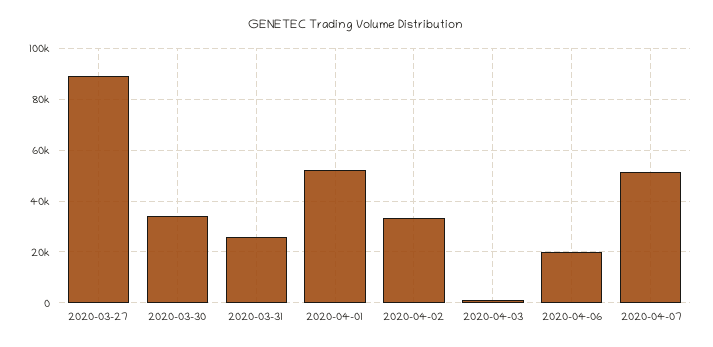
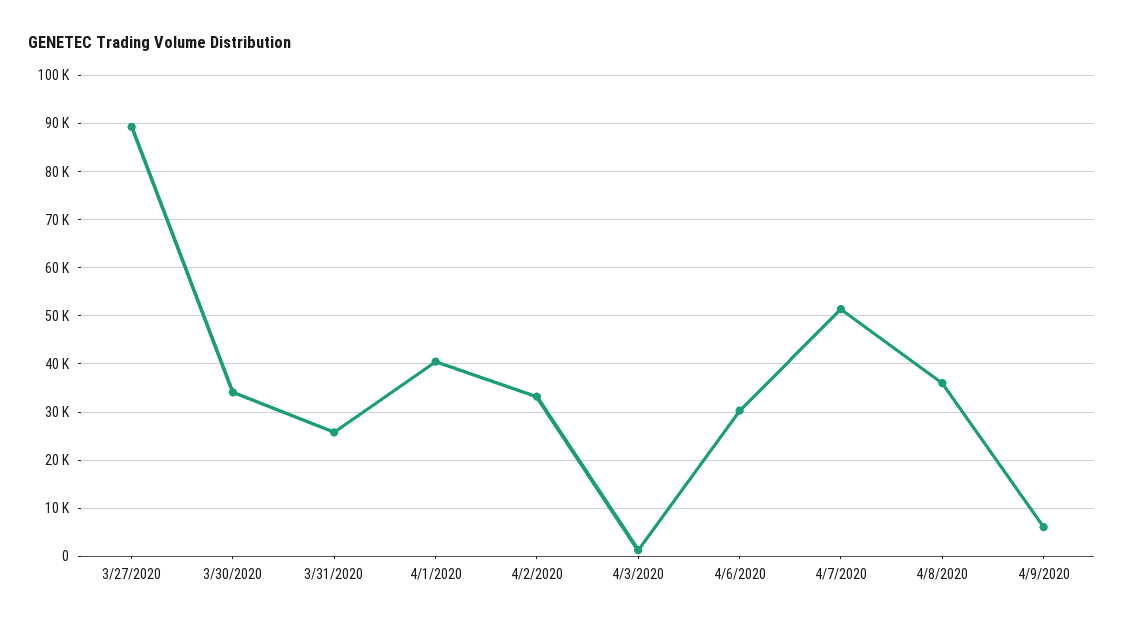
2020-04-01: 52500 -> 40000
2020-04-06: 20000 -> 30000
4/8/2020: none -> 36000
4/9/2020: none -> 6000

